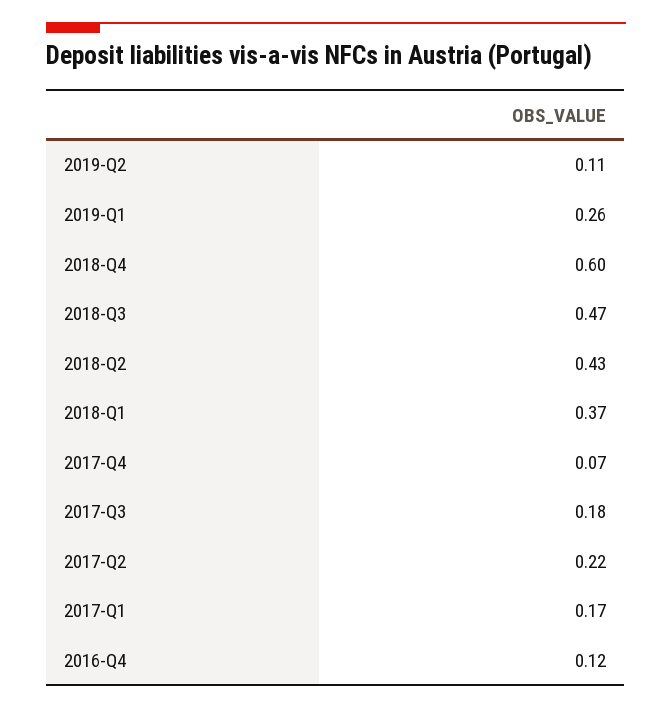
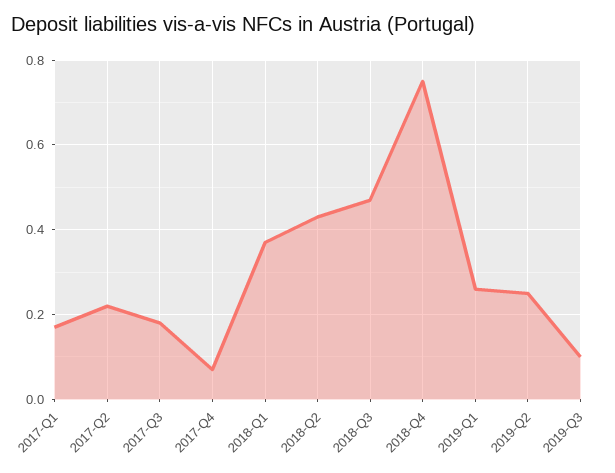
2019-Q2: 0.11 -> 0.25
2018-Q4: 0.6 -> 0.75
2016-Q4: 0.12 -> none
2019-Q3: none -> 0.1

